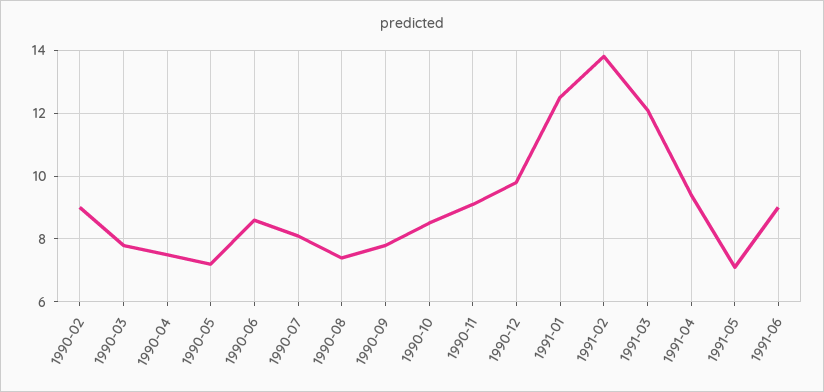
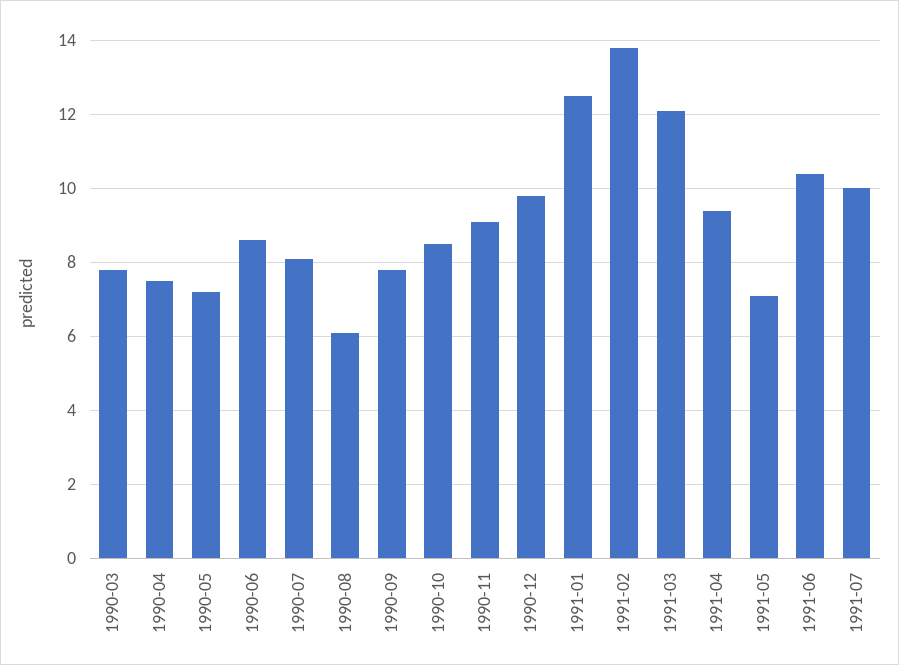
1990-02: 9 -> none
1990-08: 7.5 -> 6
1991-06: 9 -> 10.5
1991-07: none -> 10

